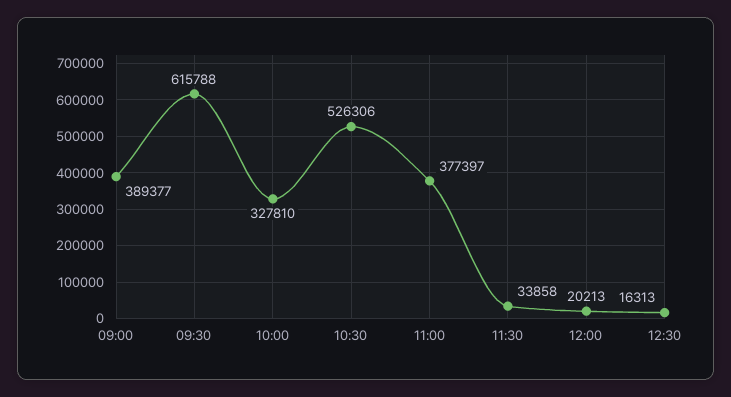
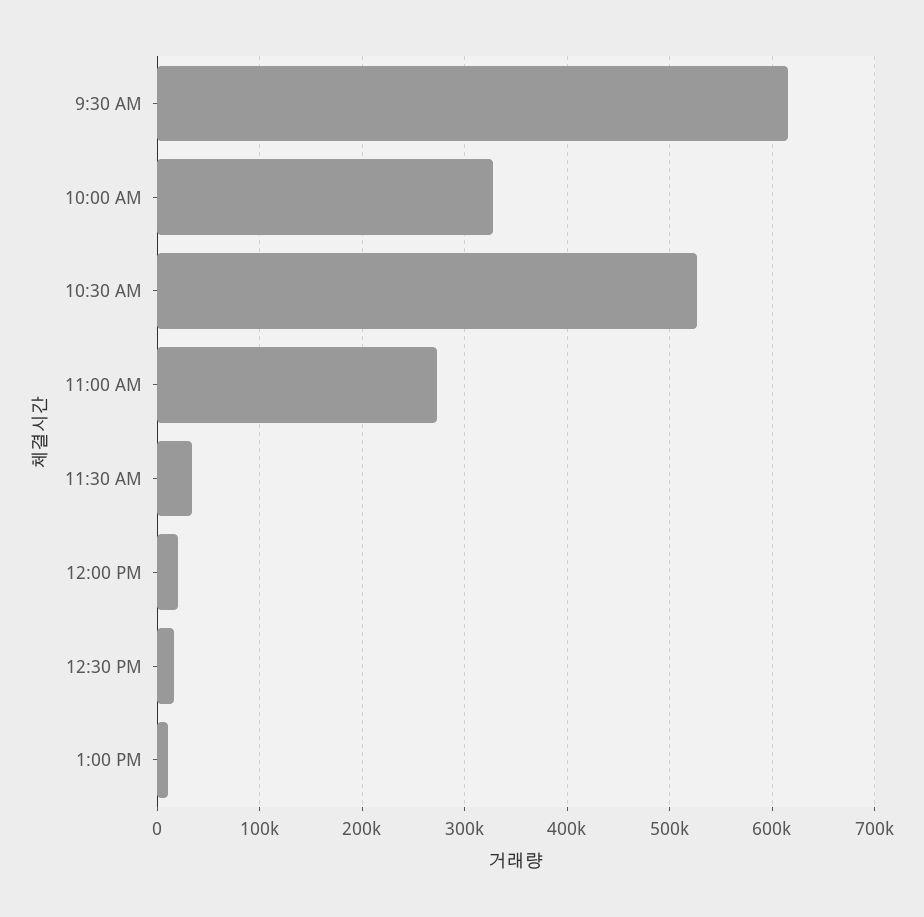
09:00: 389377 -> none
11:00: 377397 -> 270000
1:00 PM: none -> 10000

